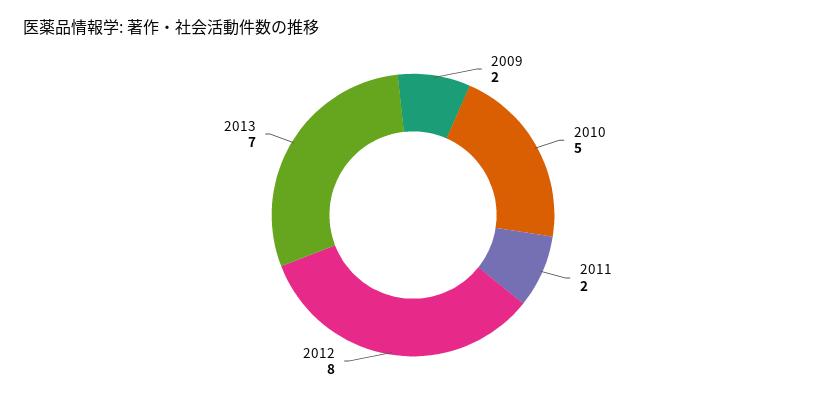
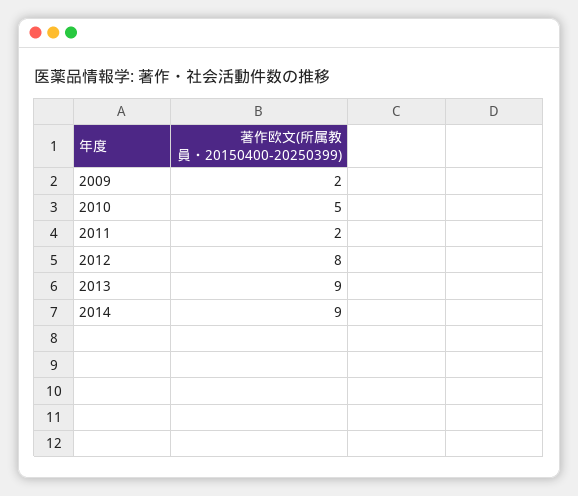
2013: 7 -> 9
2014: none -> 9

